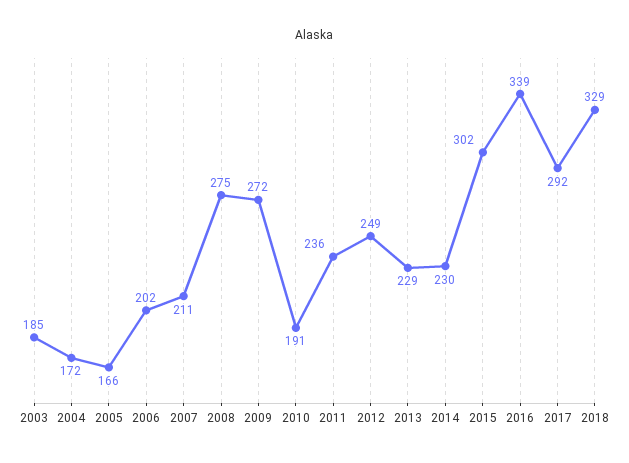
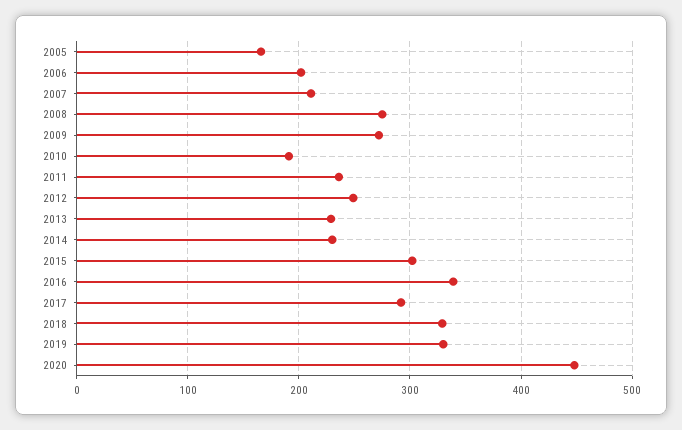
2003: 185 -> none
2004: 172 -> none
2019: none -> 330
2020: none -> 450

